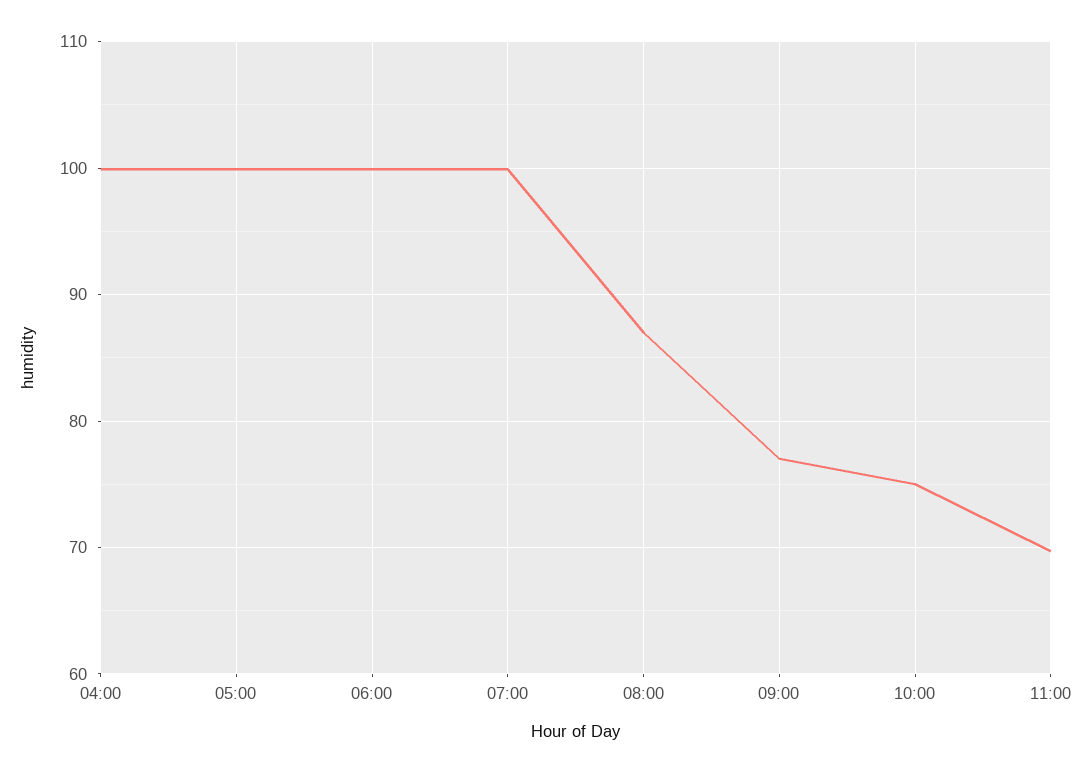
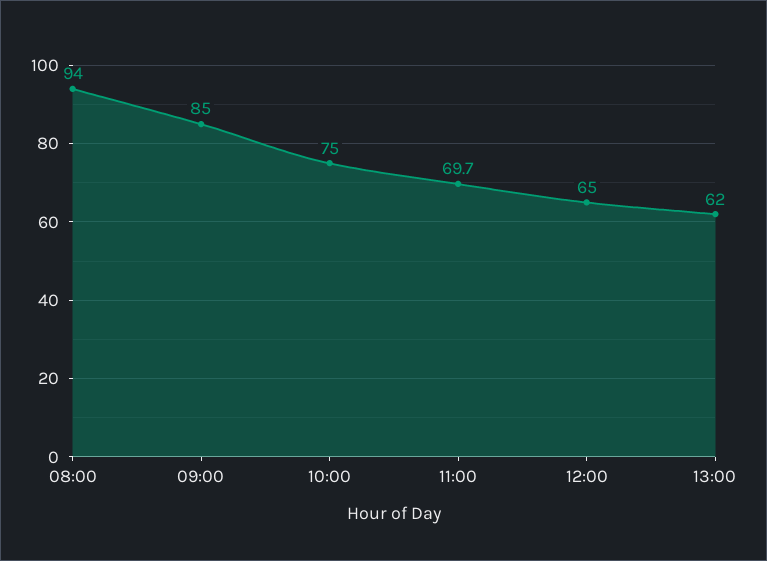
04:00: 100 -> none
05:00: 100 -> none
06:00: 100 -> none
07:00: 100 -> none
08:00: 87 -> 94
09:00: 77 -> 85
12:00: none -> 65
13:00: none -> 62

